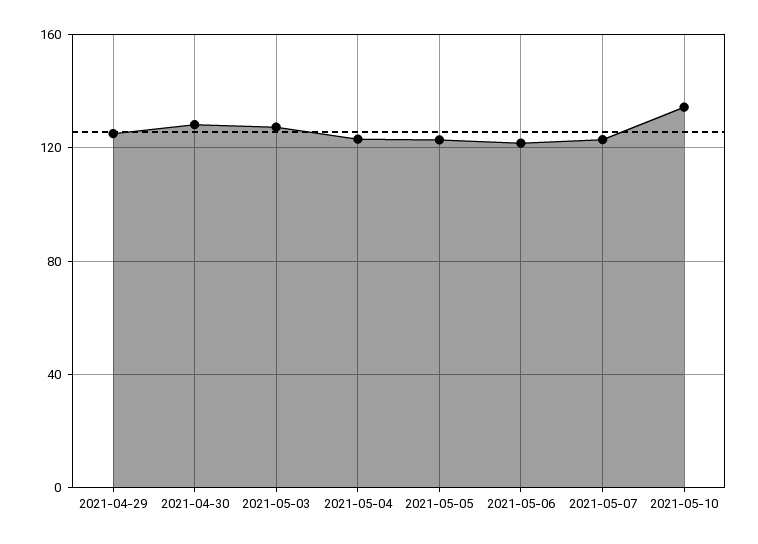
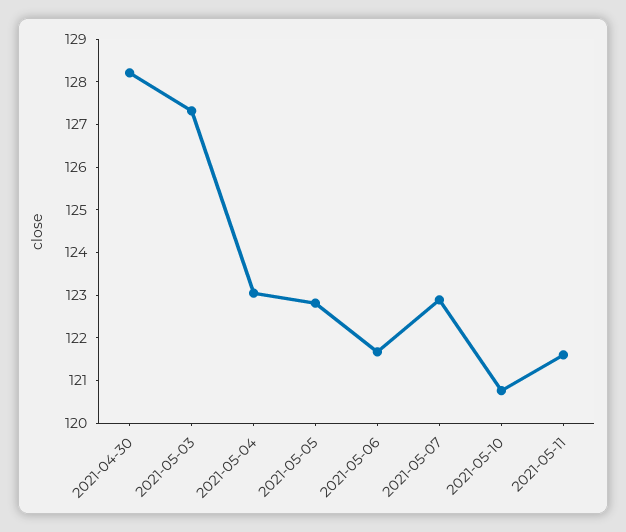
2021-04-29: 125 -> none
2021-05-10: 135 -> 120.8
2021-05-11: none -> 121.6

